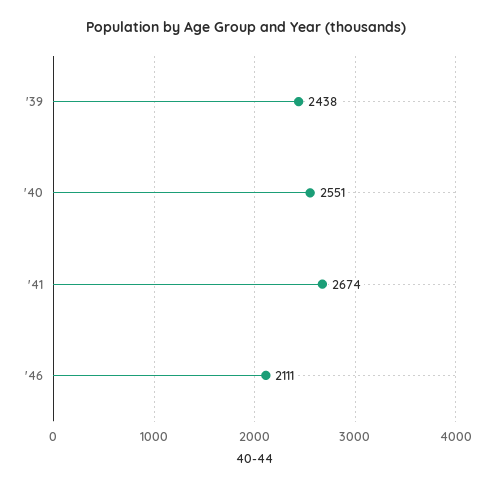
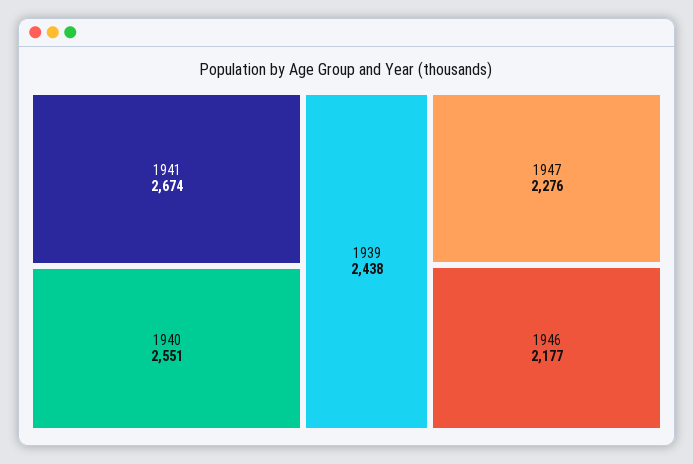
'46: 2111 -> 2177
1947: none -> 2276

